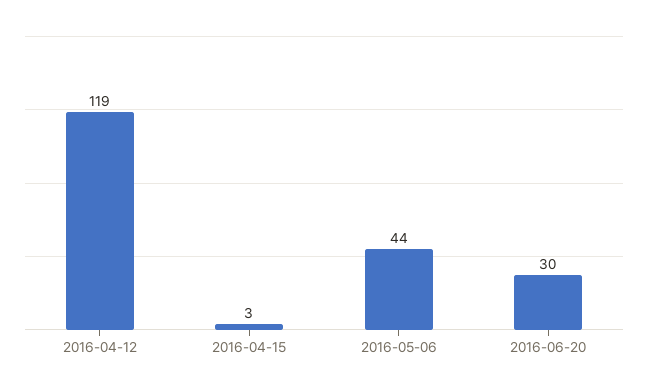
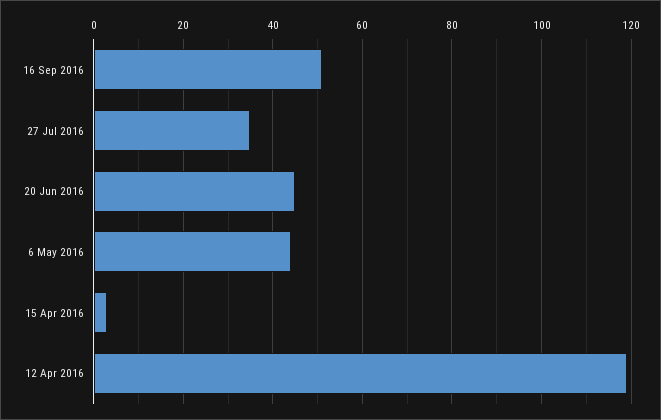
2016-06-20: 30 -> 45
16 Sep 2016: none -> 50
27 Jul 2016: none -> 35

